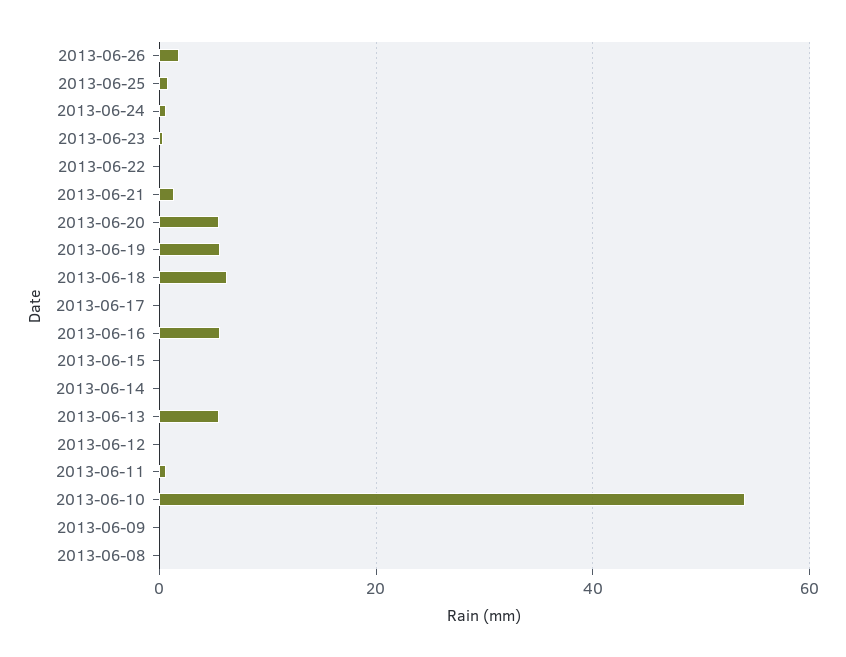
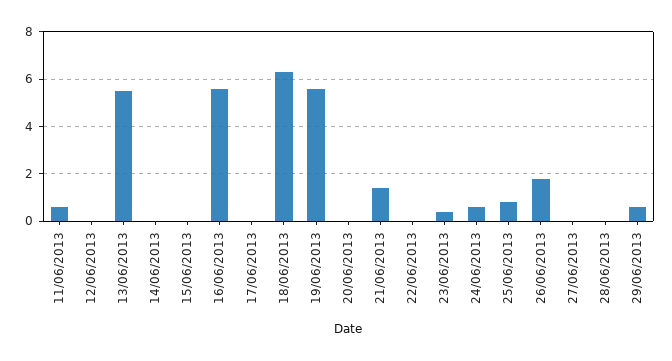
2013-06-20: 6 -> 0
2013-06-10: 54 -> none
2013-06-09: 0 -> none
2013-06-08: 0 -> none
27/06/2013: none -> 0
28/06/2013: none -> 0
29/06/2013: none -> 0.5

